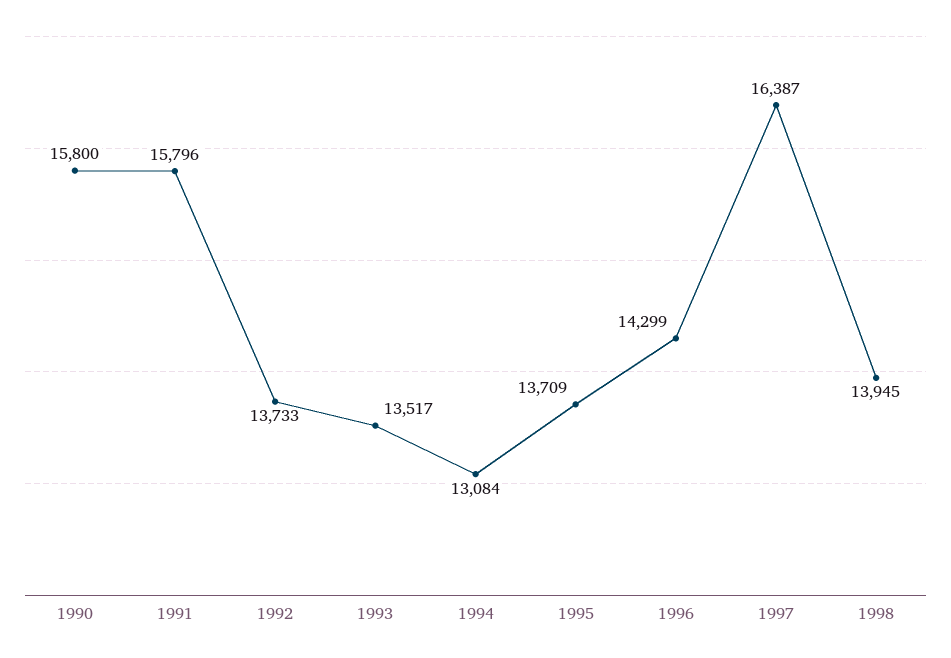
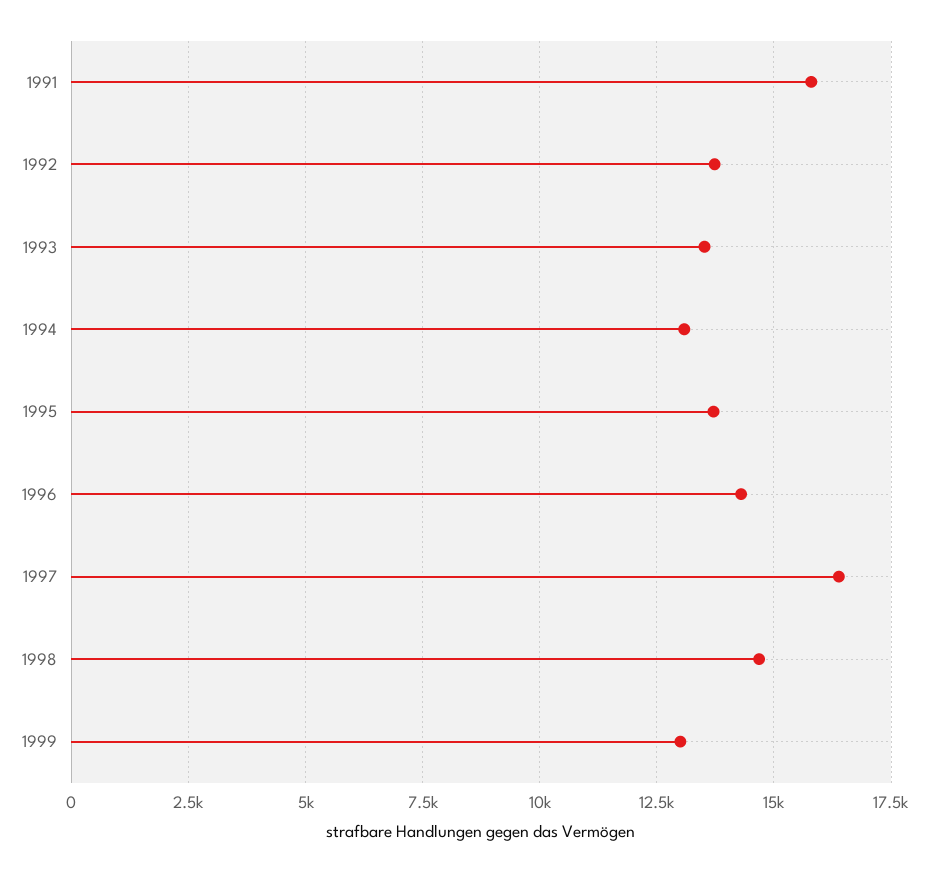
1990: 15800 -> none
1998: 13945 -> 14750
1999: none -> 13000

